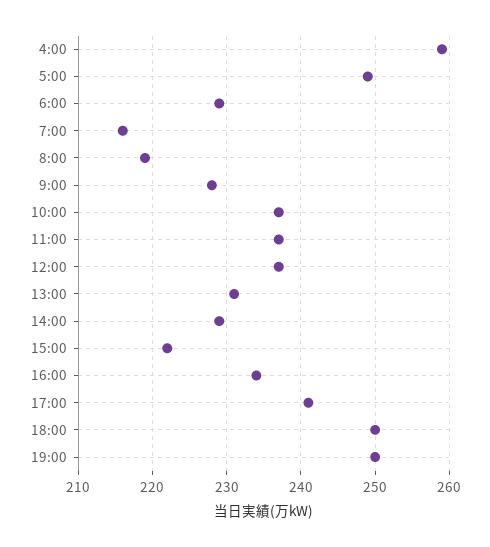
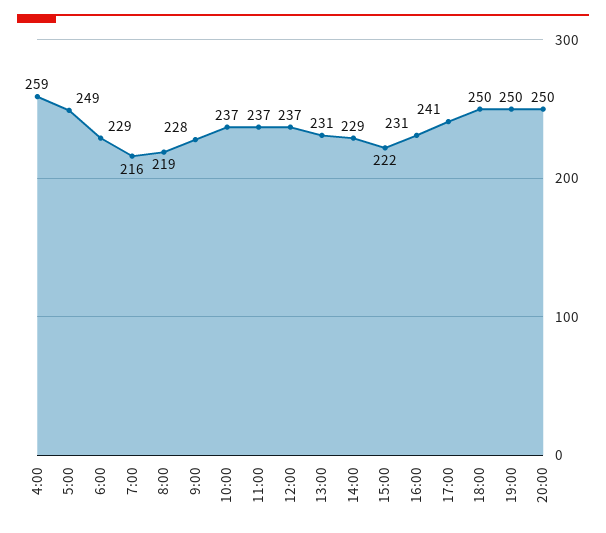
16:00: 234 -> 231
20:00: none -> 250

